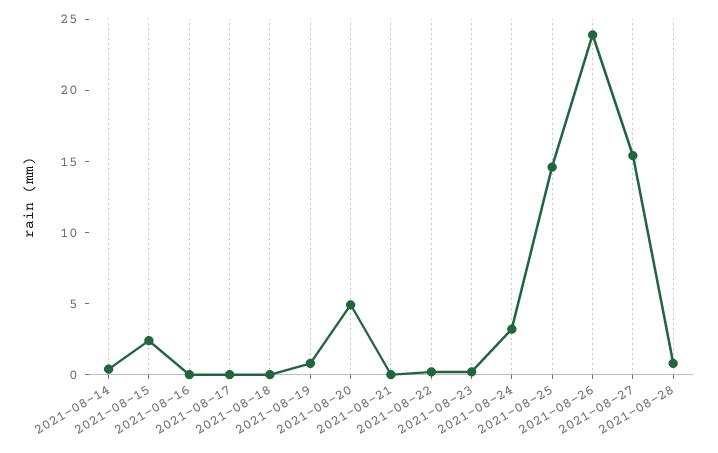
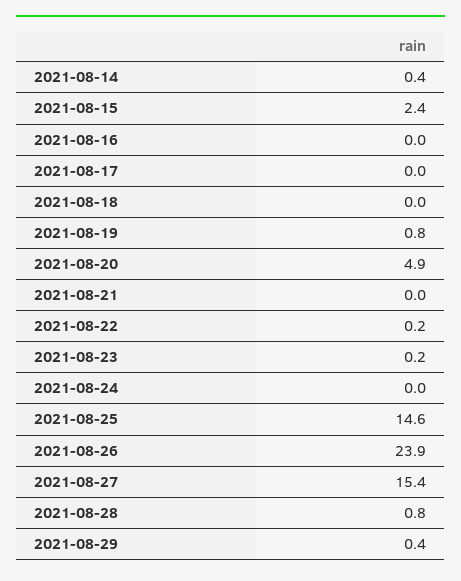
2021-08-24: 3 -> 0
2021-08-29: none -> 0.4

